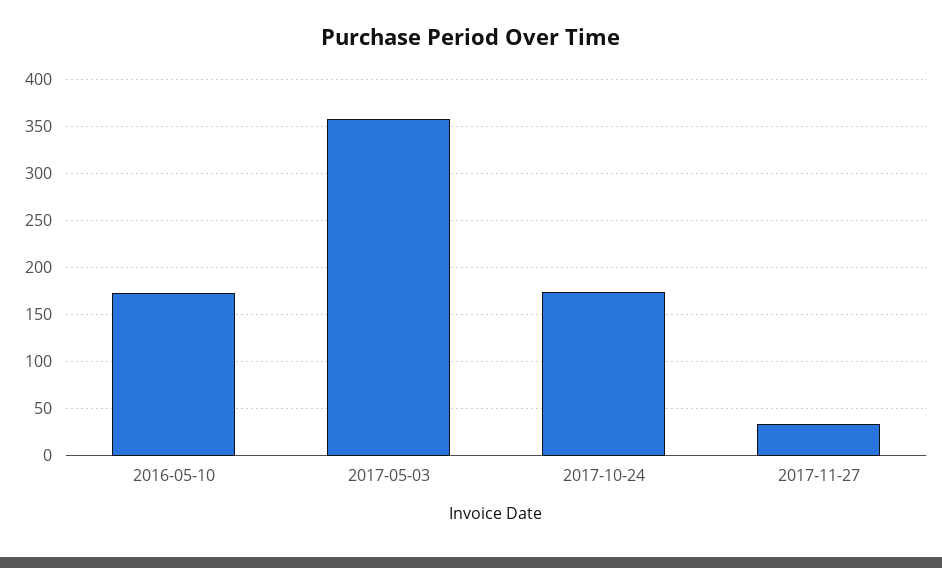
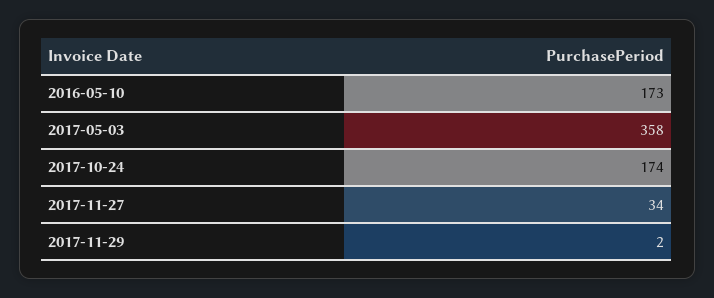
2017-11-29: none -> 2

